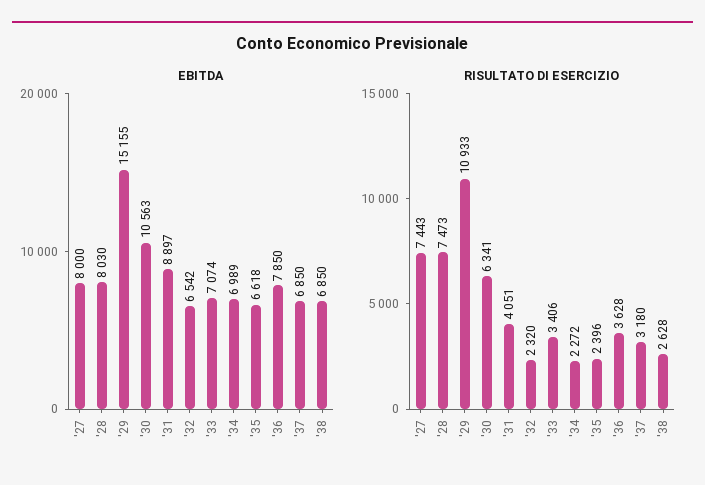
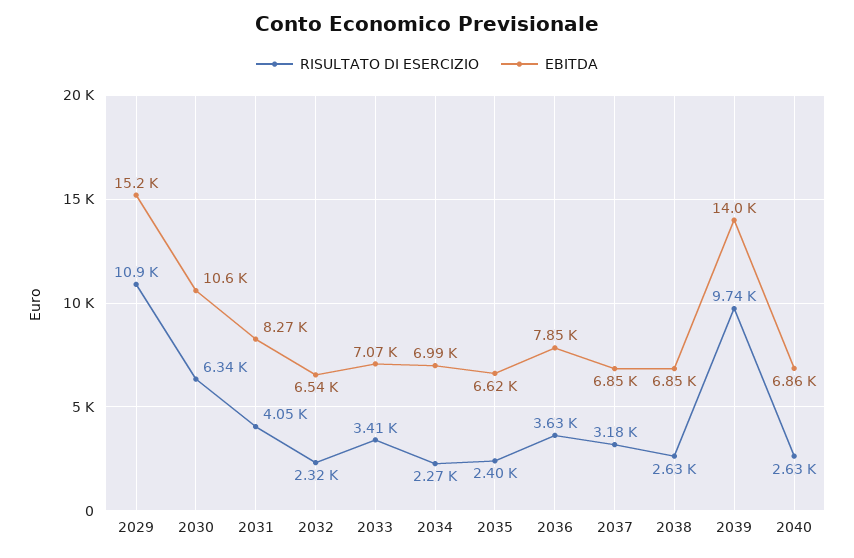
EBITDA, '27: 8000 -> none
EBITDA, '28: 8030 -> none
EBITDA, '31: 8897 -> 8270
RISULTATO DI ESERCIZIO, '27: 7443 -> none
RISULTATO DI ESERCIZIO, '28: 7473 -> none
RISULTATO DI ESERCIZIO, 2039: none -> 9740
EBITDA, 2039: none -> 14000
RISULTATO DI ESERCIZIO, 2040: none -> 2630
EBITDA, 2040: none -> 6860

